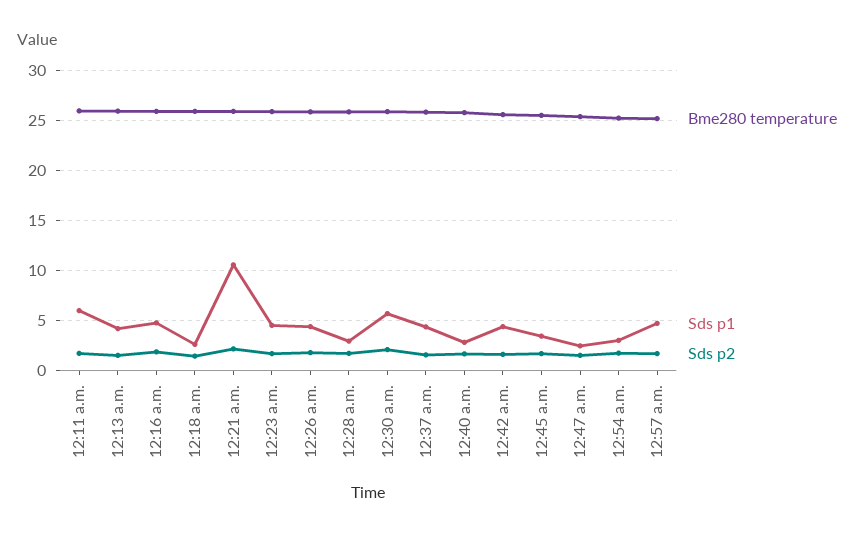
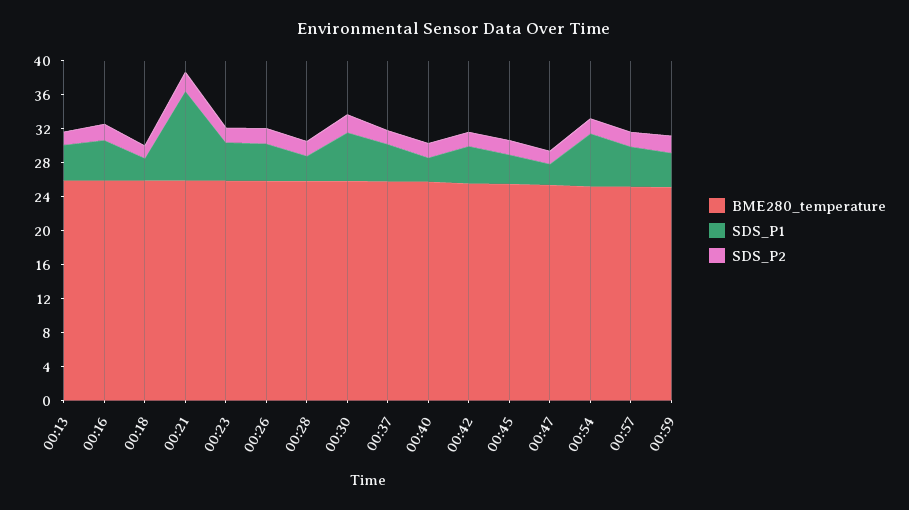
Bme280 temperature, 12:11 a.m.: 26 -> none
Sds p1, 12:11 a.m.: 6 -> none
Sds p2, 12:11 a.m.: 2 -> none
Sds p1, 12:54 a.m.: 3 -> 6
Bme280 temperature, 00:59: none -> 25
Sds p1, 00:59: none -> 4
Sds p2, 00:59: none -> 2

